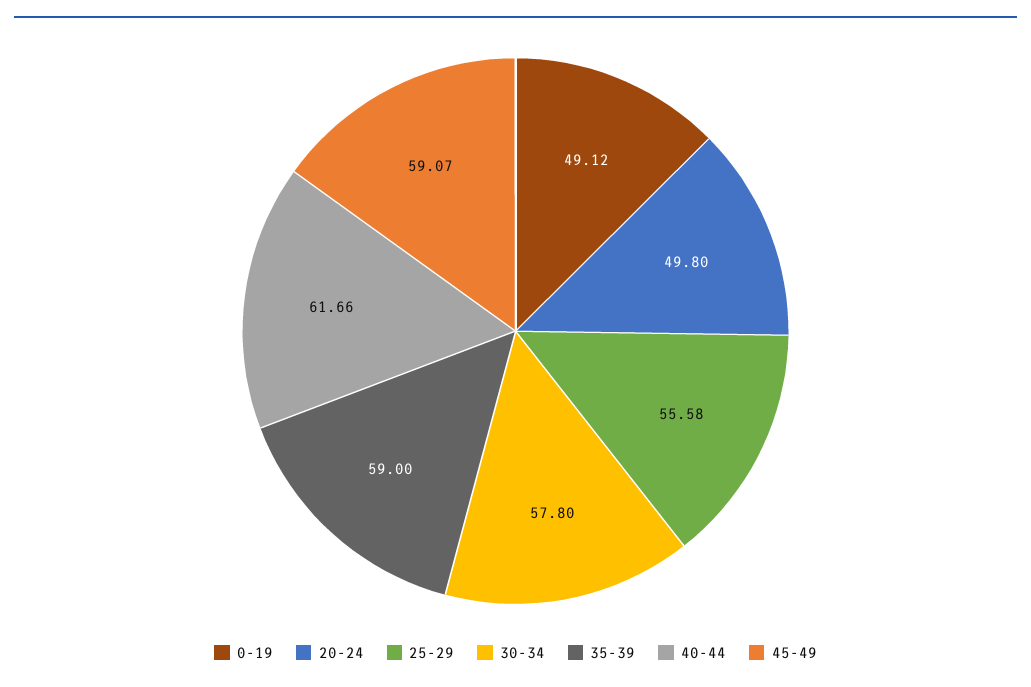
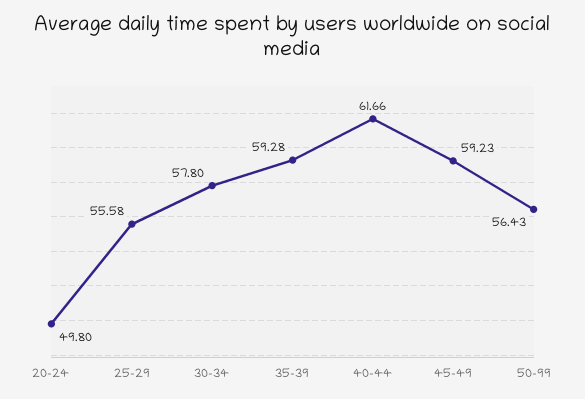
0-19: 49.12 -> none
35-39: 59 -> 59.28
45-49: 59.07 -> 59.23
50-99: none -> 56.43

